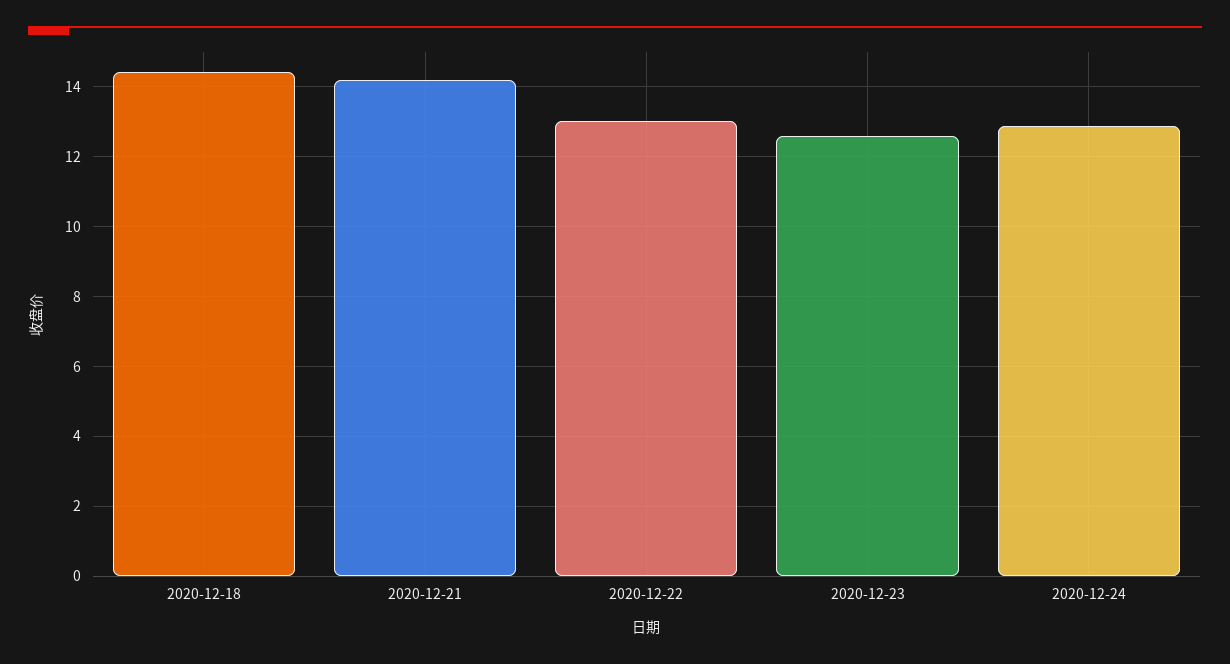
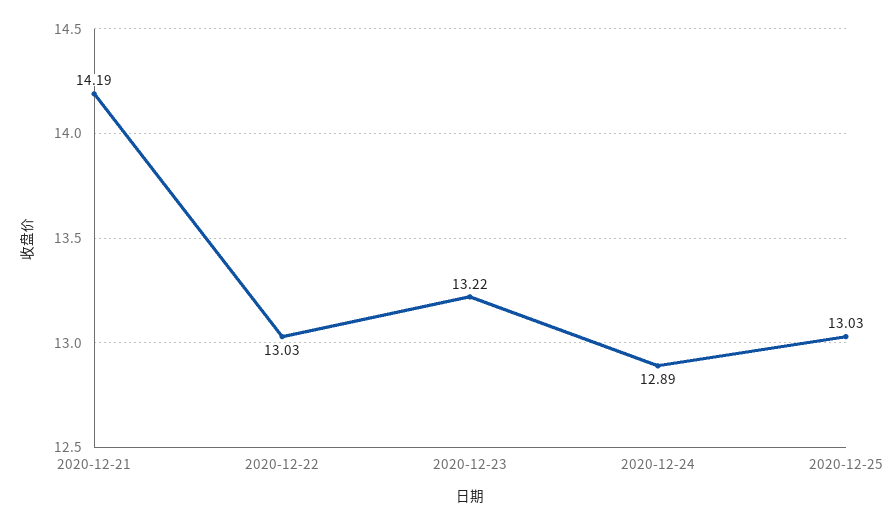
2020-12-18: 14.4 -> none
2020-12-23: 12.6 -> 13.22
2020-12-25: none -> 13.03

